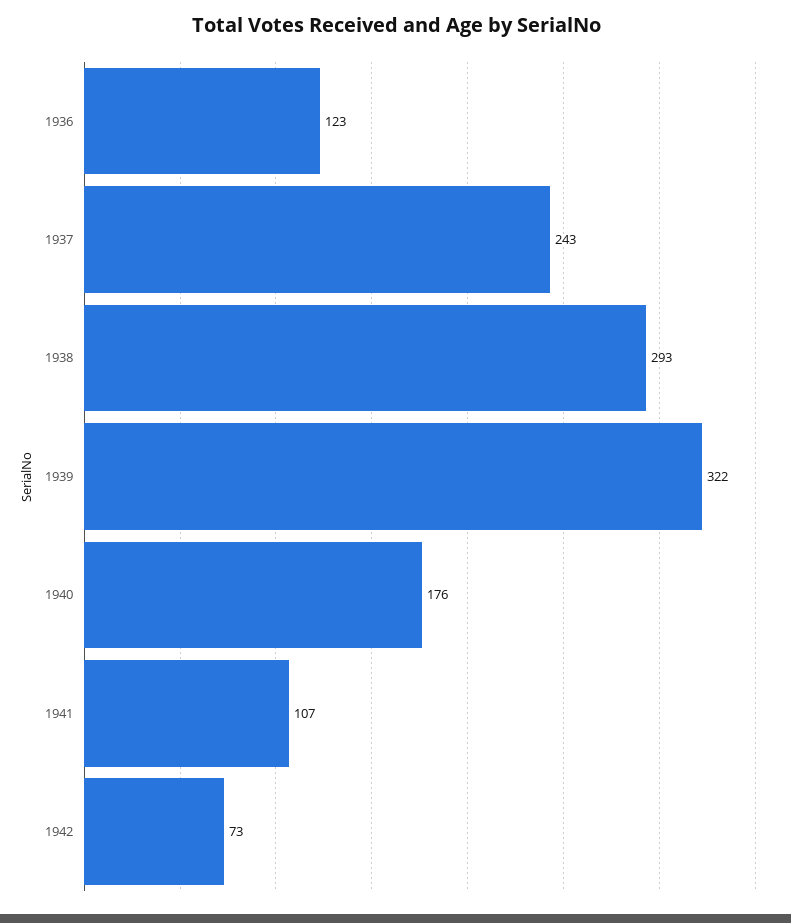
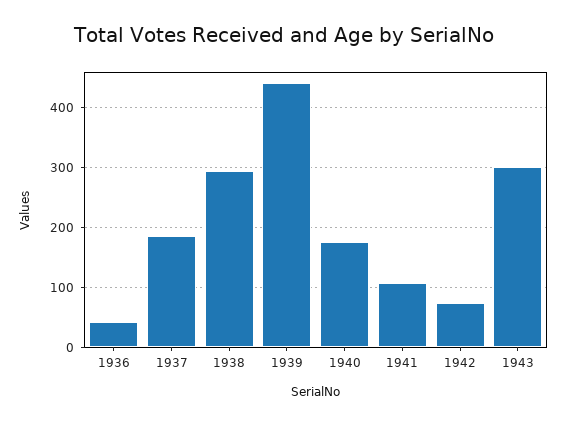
1936: 123 -> 40
1937: 243 -> 180
1939: 322 -> 440
1943: none -> 300

